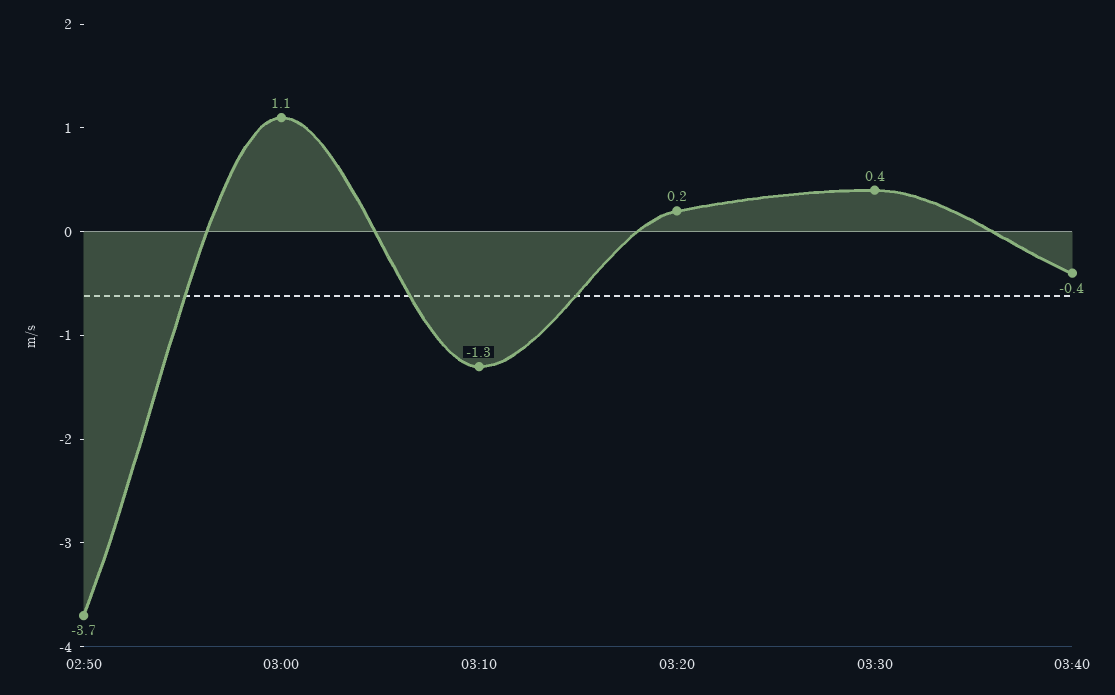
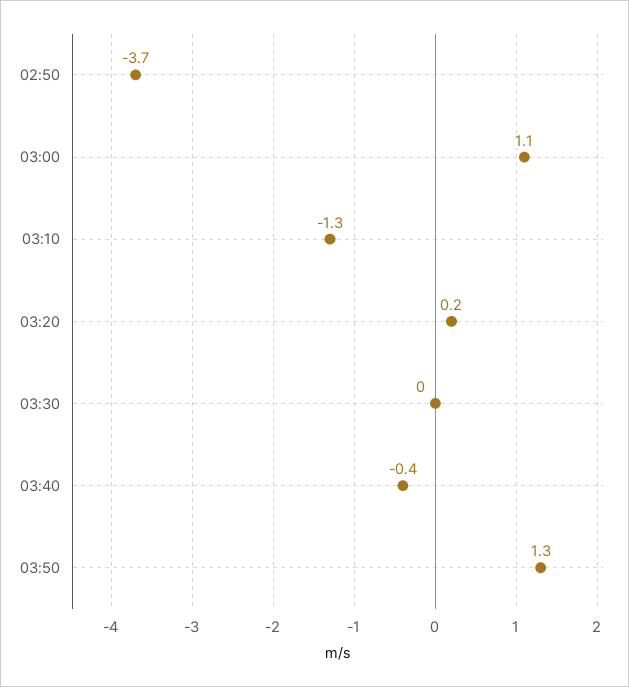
03:30: 0.4 -> 0
03:50: none -> 1.3

